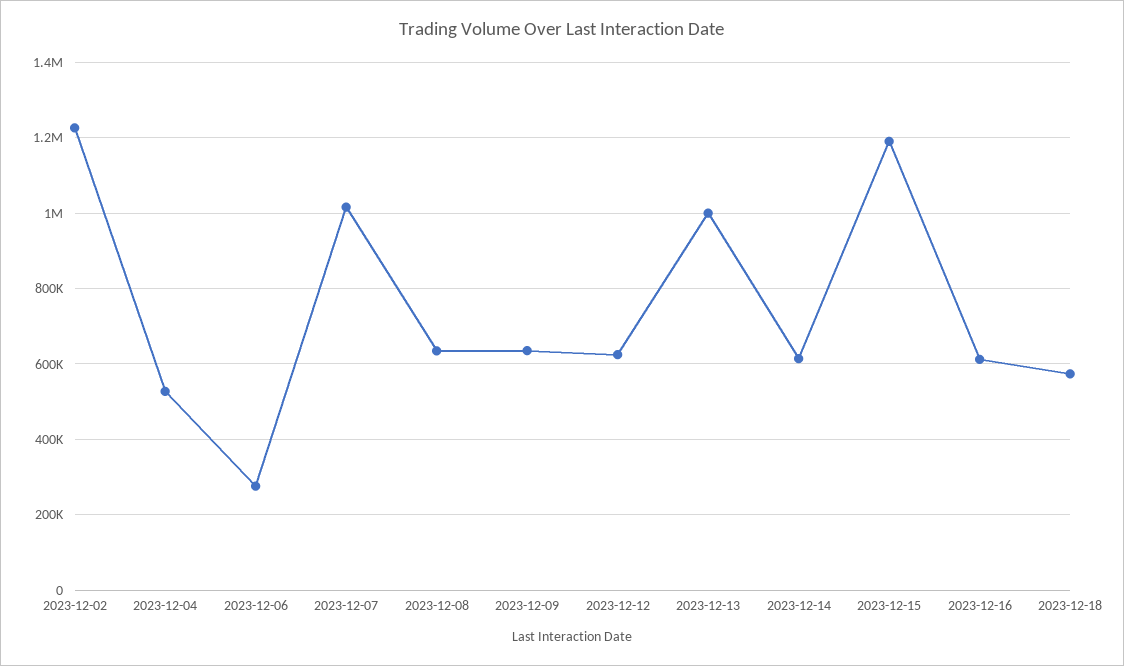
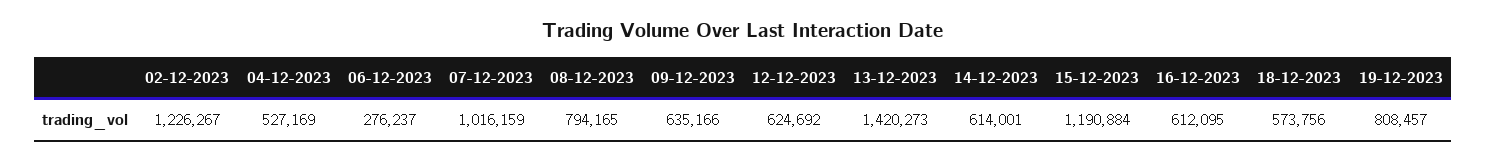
2023-12-08: 640000 -> 794165
2023-12-13: 1000000 -> 1420273
19-12-2023: none -> 808457

